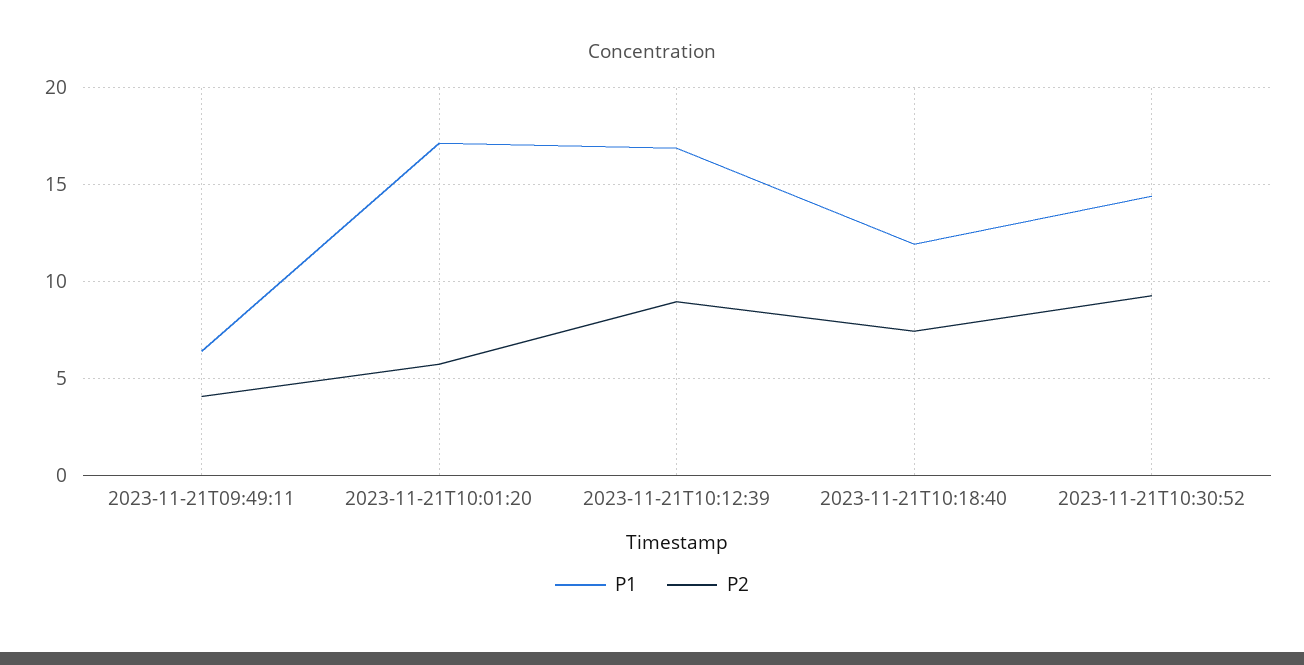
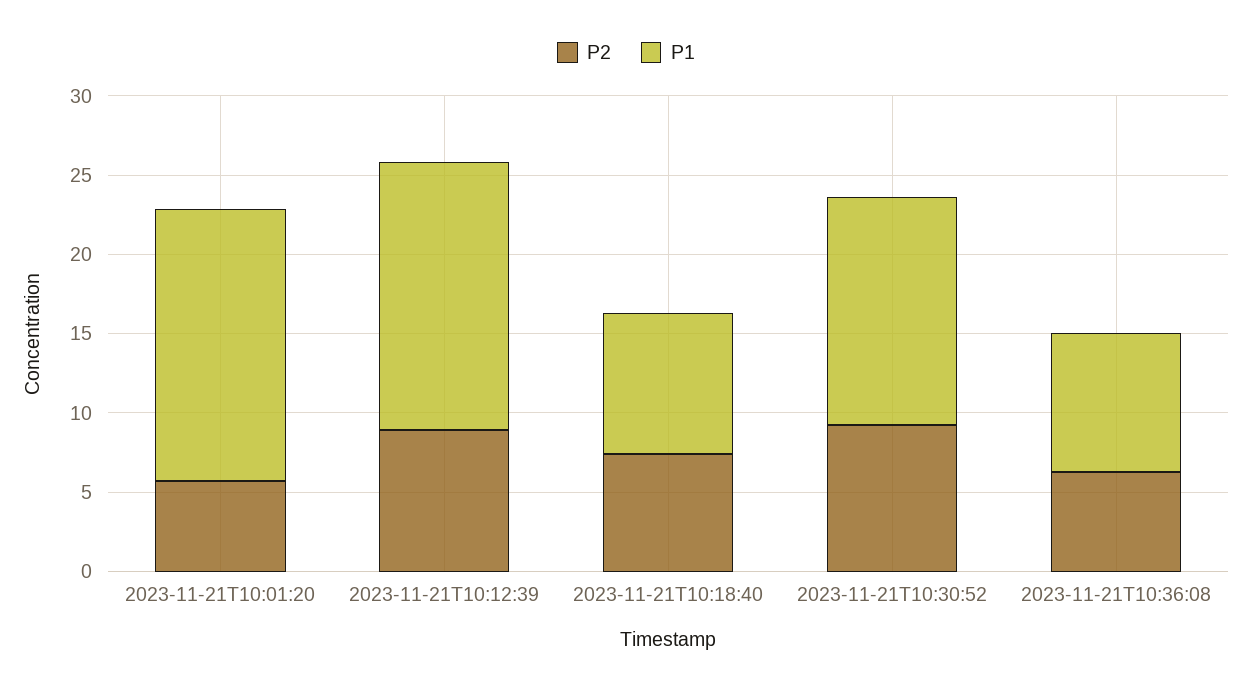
P1, 2023-11-21T09:49:11: 6.5 -> none
P2, 2023-11-21T09:49:11: 4 -> none
P1, 2023-11-21T10:18:40: 12 -> 9
P2, 2023-11-21T10:36:08: none -> 6
P1, 2023-11-21T10:36:08: none -> 9

